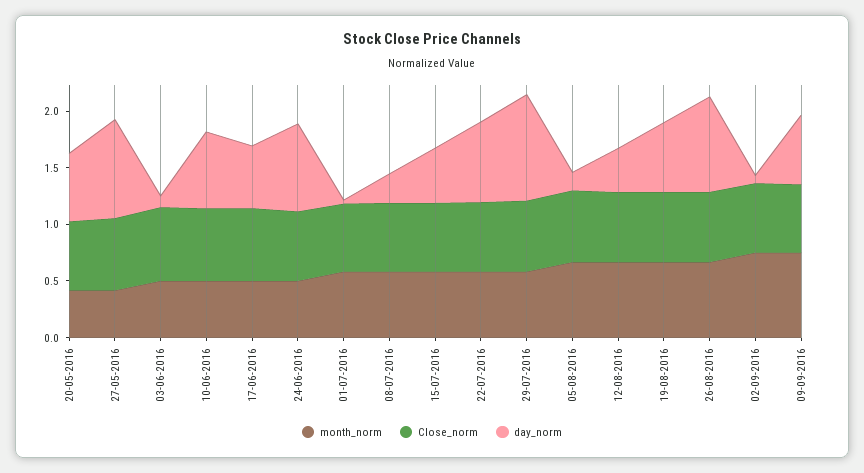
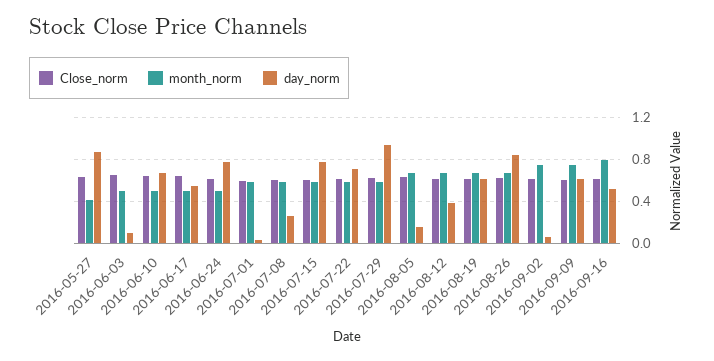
month_norm, 20-05-2016: 0.4 -> none
Close_norm, 20-05-2016: 0.6 -> none
day_norm, 20-05-2016: 0.6 -> none
day_norm, 15-07-2016: 0.5 -> 0.8
Close_norm, 2016-09-16: none -> 0.6
month_norm, 2016-09-16: none -> 0.8
day_norm, 2016-09-16: none -> 0.5

